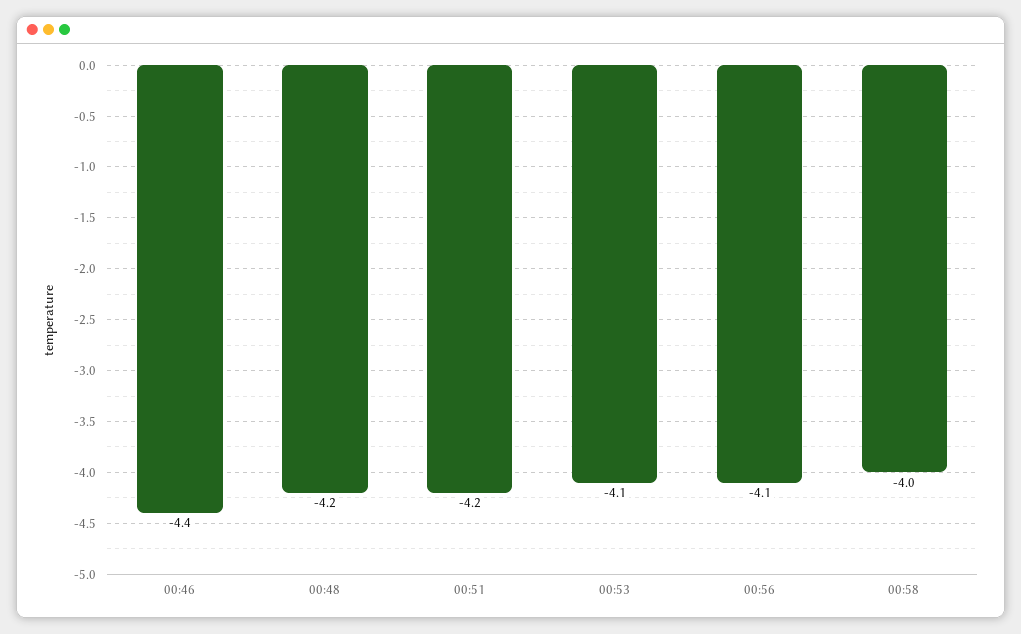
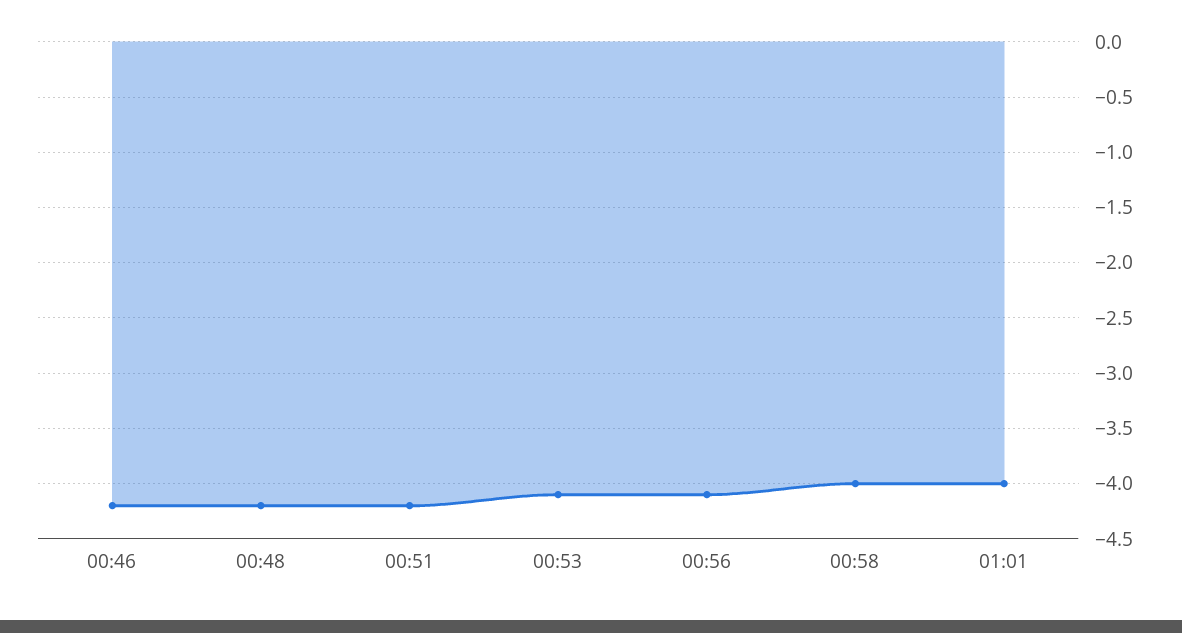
00:46: -4.4 -> -4.2
01:01: none -> -4

